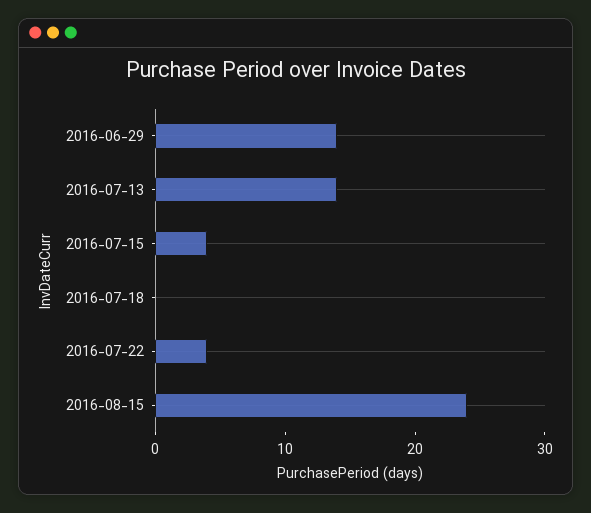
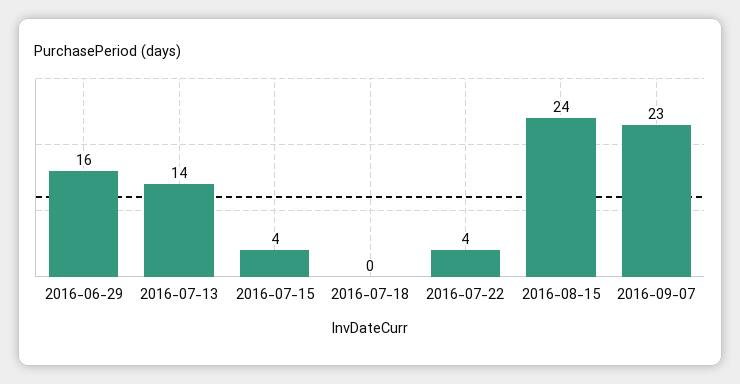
2016-06-29: 14 -> 16
2016-09-07: none -> 23

